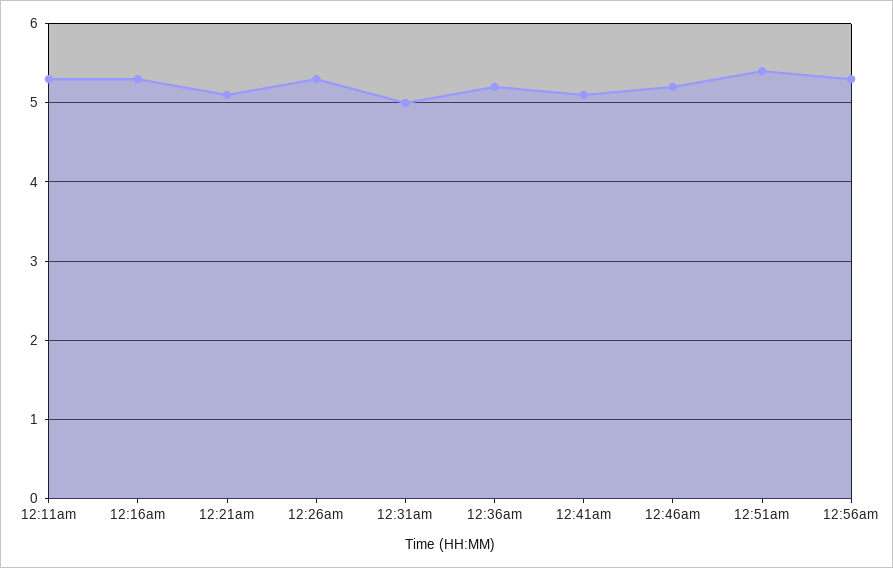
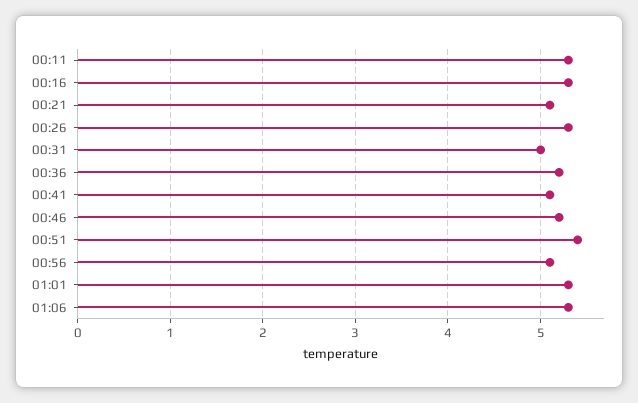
12:56am: 5.3 -> 5.1
01:01: none -> 5.3
01:06: none -> 5.3

